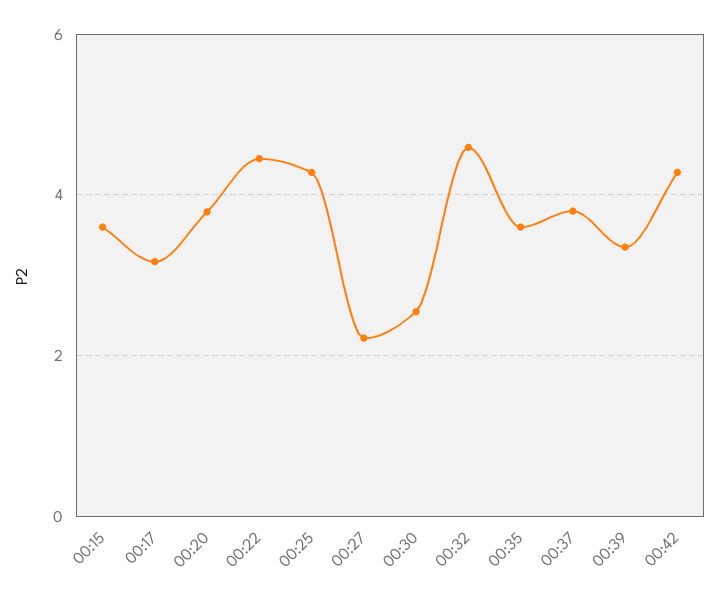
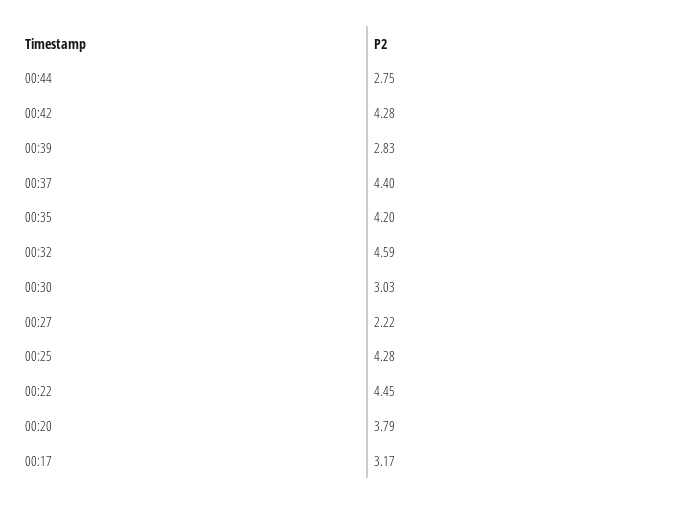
00:15: 3.6 -> none
00:30: 2.6 -> 3.03
00:35: 3.6 -> 4.2
00:37: 3.8 -> 4.4
00:39: 3.4 -> 2.83
00:44: none -> 2.75

